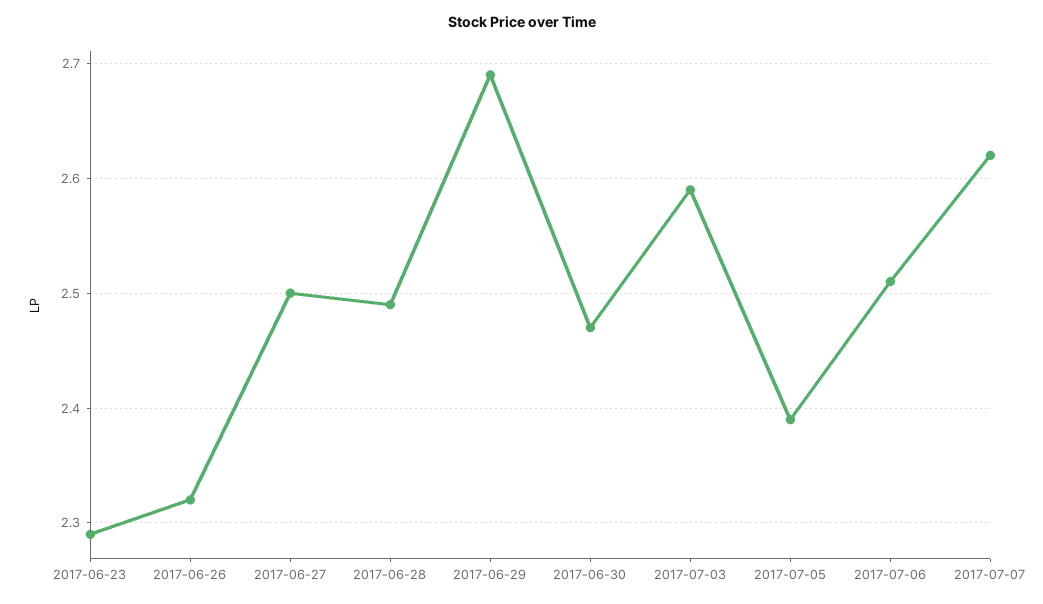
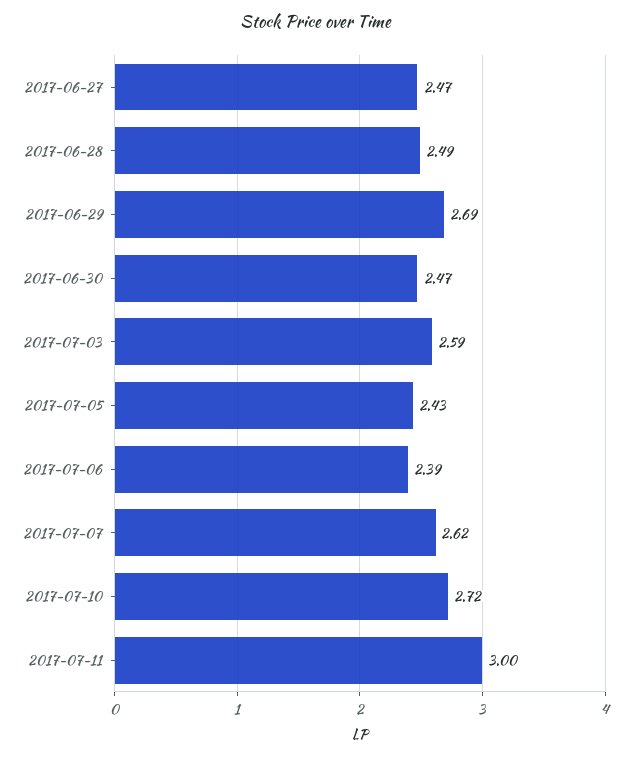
2017-06-23: 2.29 -> none
2017-06-26: 2.32 -> none
2017-06-27: 2.5 -> 2.47
2017-07-05: 2.39 -> 2.43
2017-07-06: 2.51 -> 2.39
2017-07-10: none -> 2.72
2017-07-11: none -> 3

